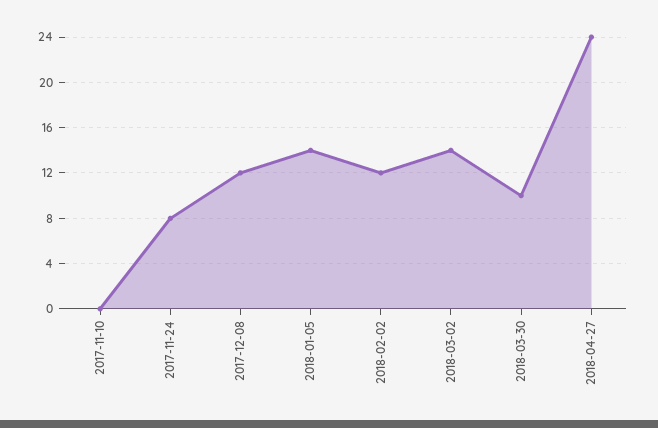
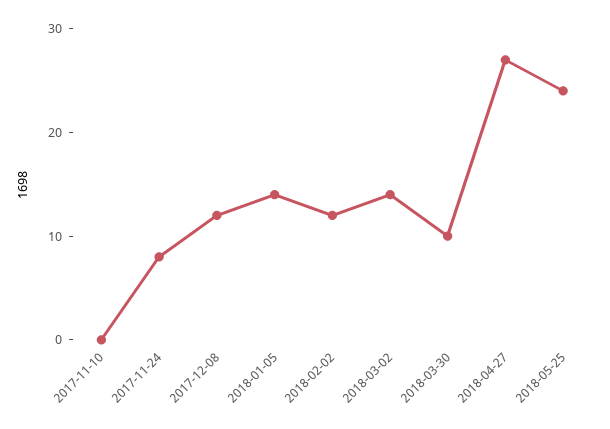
2018-04-27: 24 -> 27
2018-05-25: none -> 24

